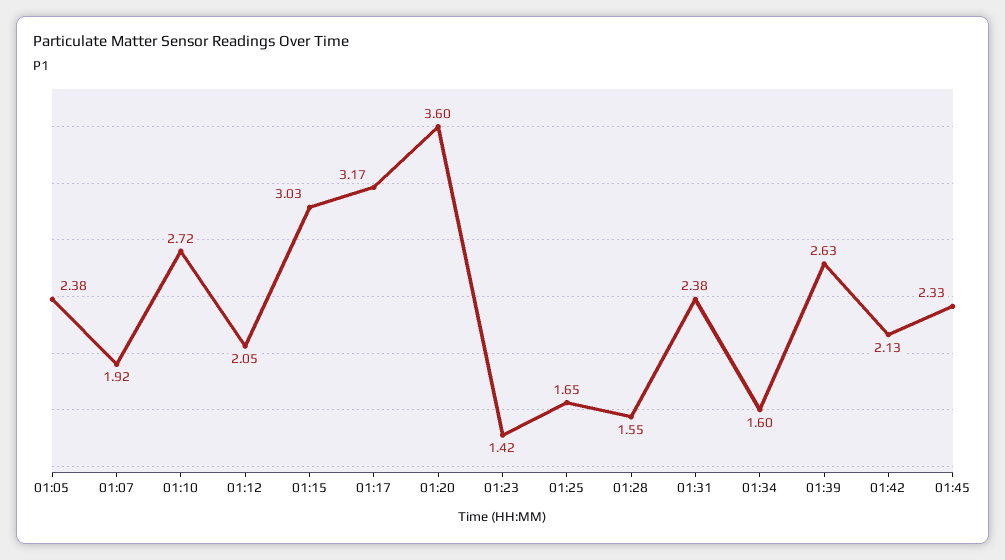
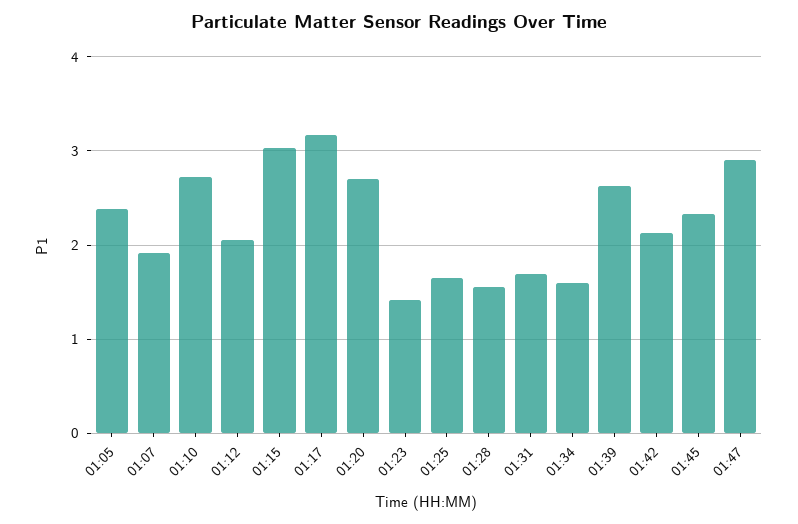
01:20: 3.6 -> 2.7
01:31: 2.38 -> 1.7
01:47: none -> 2.9

